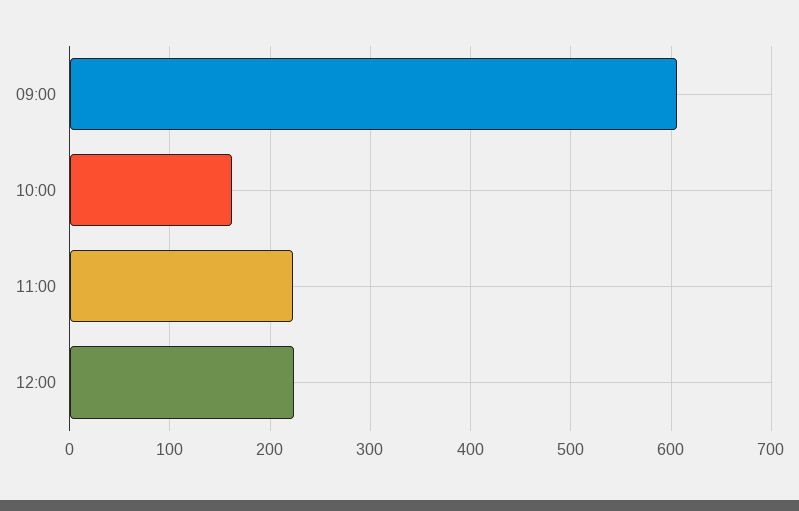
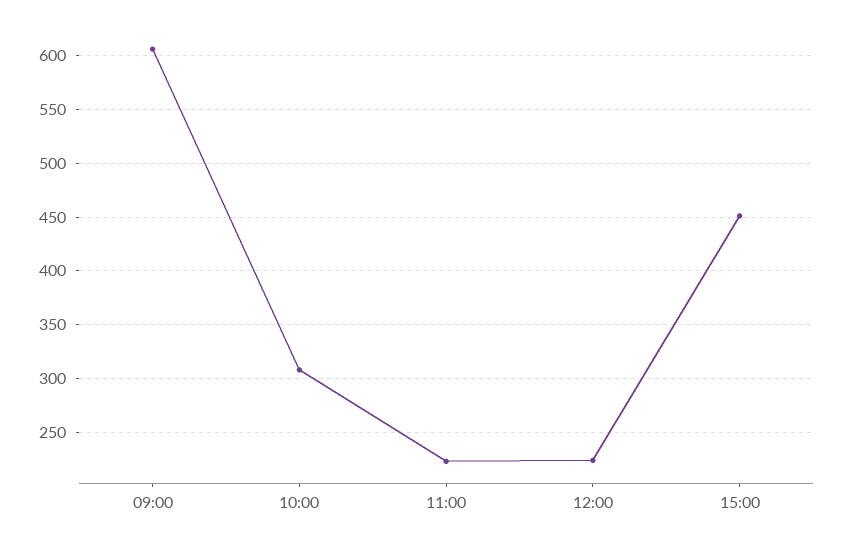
10:00: 160 -> 310
15:00: none -> 450

